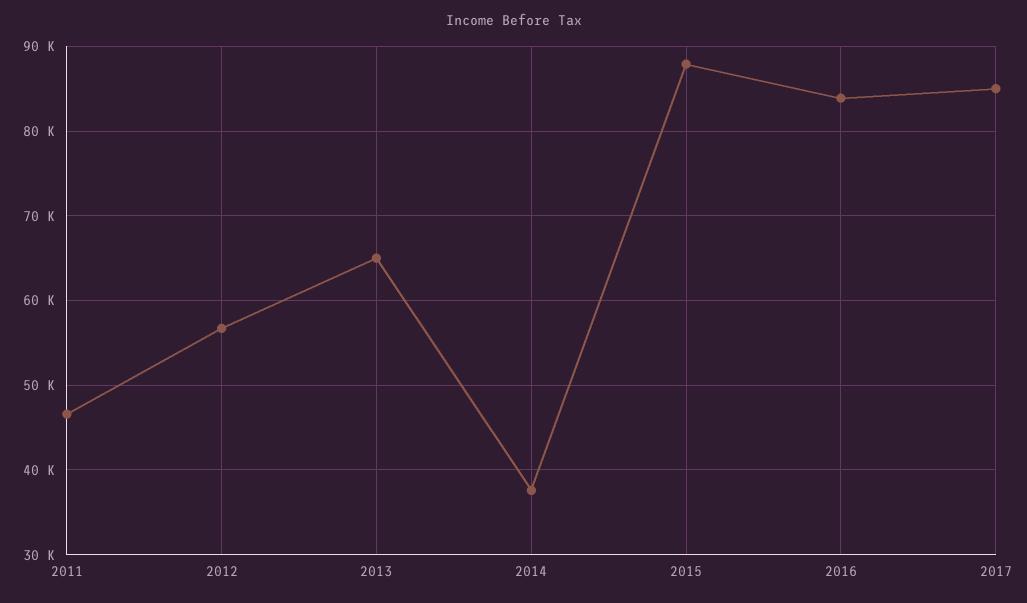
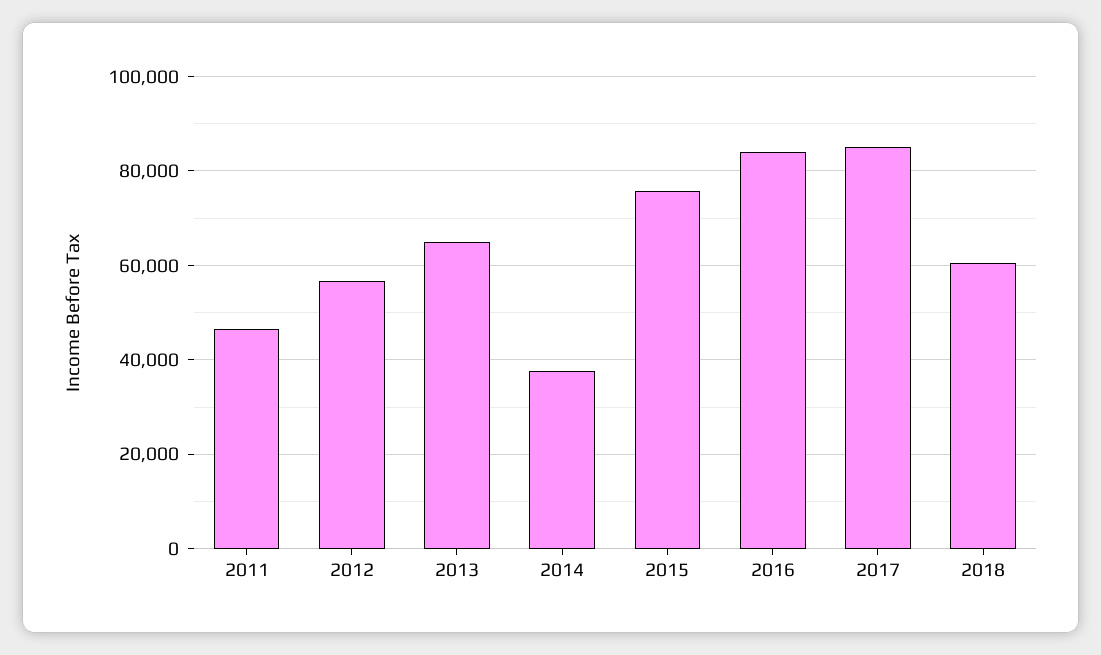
2015: 88000 -> 76000
2018: none -> 60000

